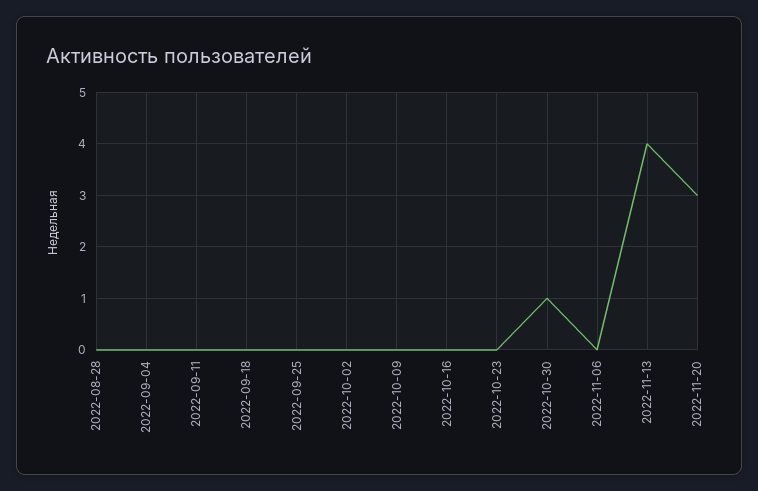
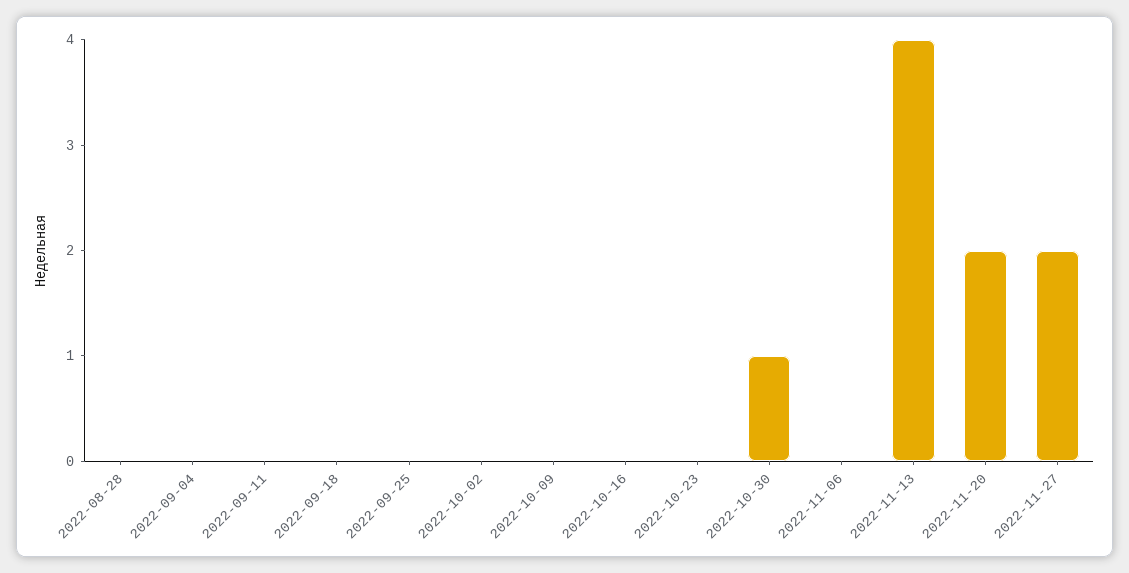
2022-11-20: 3 -> 2
2022-11-27: none -> 2

